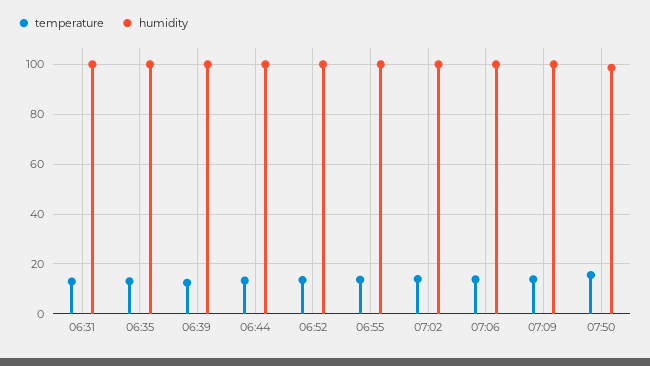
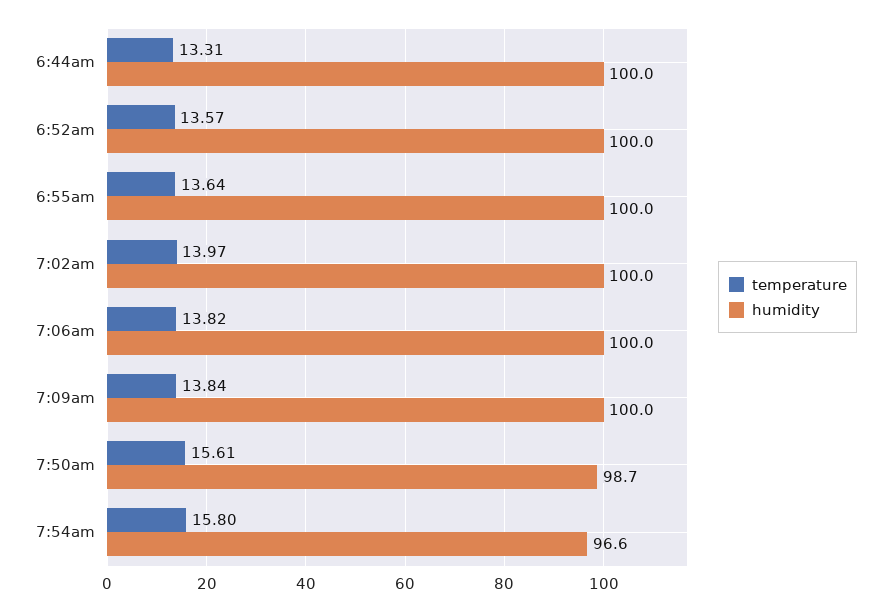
temperature, 06:31: 12.5 -> none
humidity, 06:31: 100 -> none
temperature, 06:35: 12.5 -> none
humidity, 06:35: 100 -> none
temperature, 06:39: 12.5 -> none
humidity, 06:39: 100 -> none
temperature, 7:54am: none -> 15.8
humidity, 7:54am: none -> 96.6

